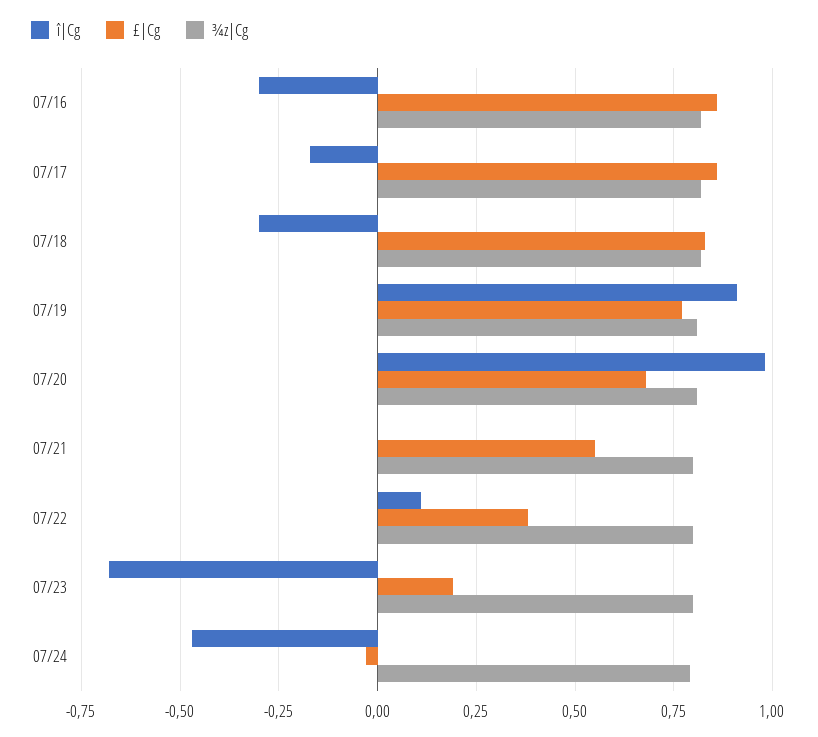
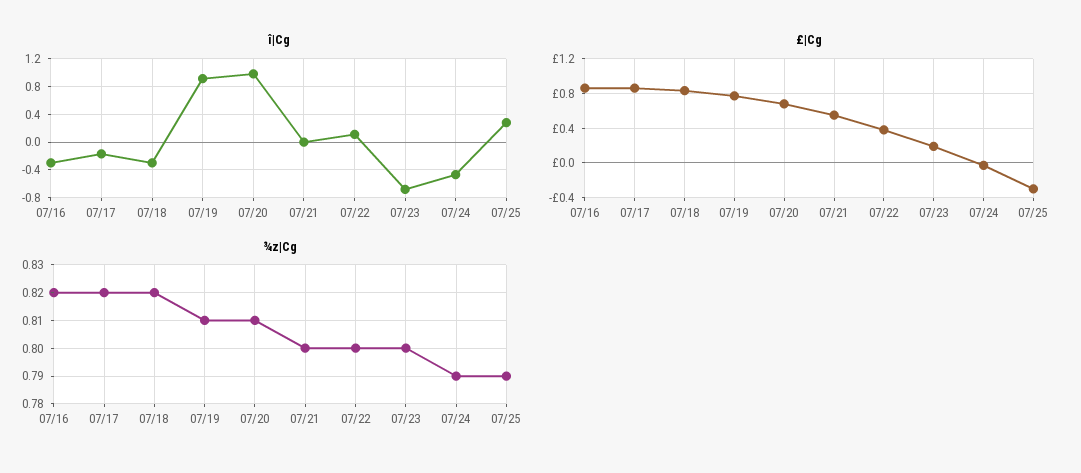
î|Cg, 07/25: none -> 0.3
£|Cg, 07/25: none -> -0.3
¾z|Cg, 07/25: none -> 0.79

